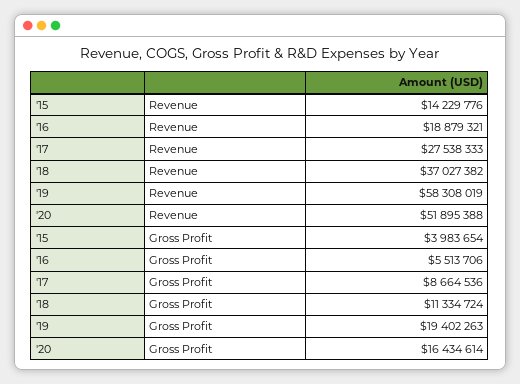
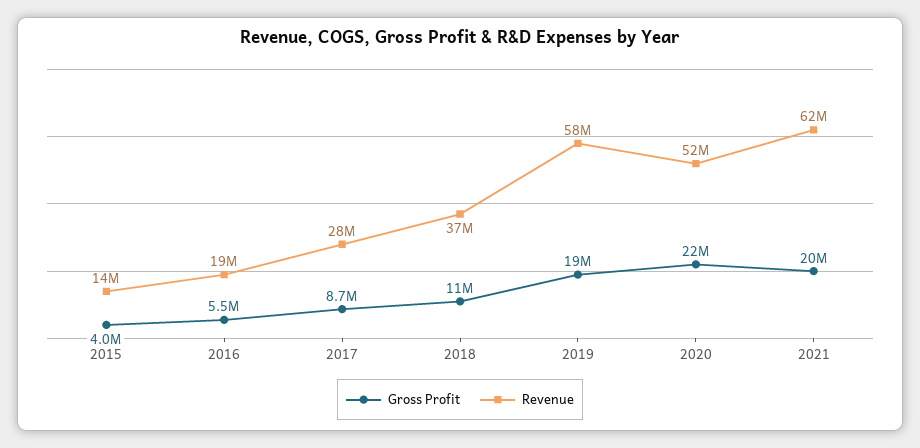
Gross Profit, '20: 16434614 -> 22000000
Gross Profit, 2021: none -> 20000000
Revenue, 2021: none -> 62000000

